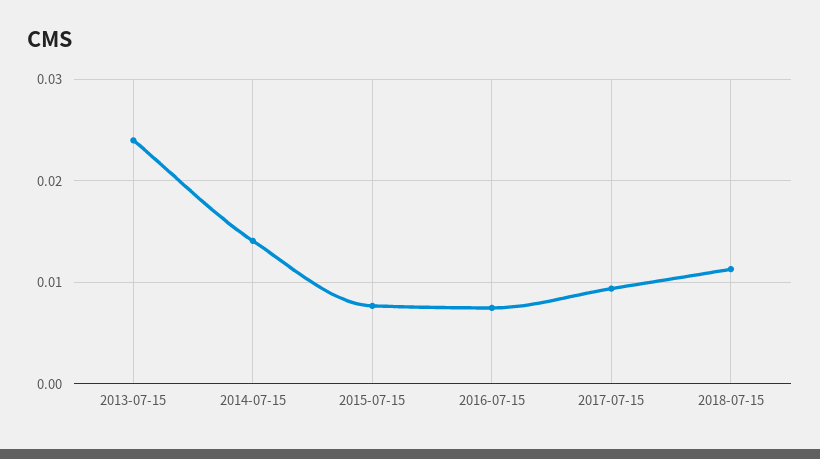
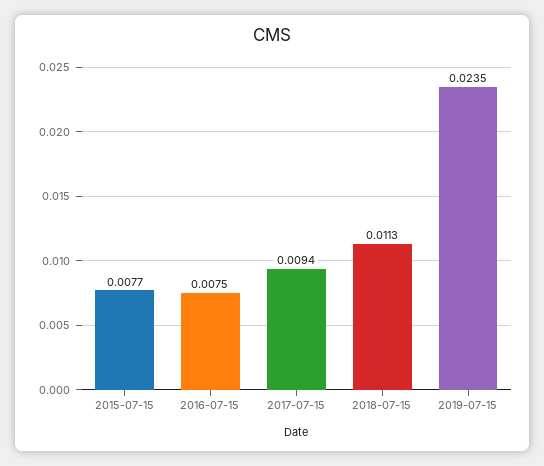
2013-07-15: 0.024 -> none
2014-07-15: 0.014 -> none
2019-07-15: none -> 0.0235

